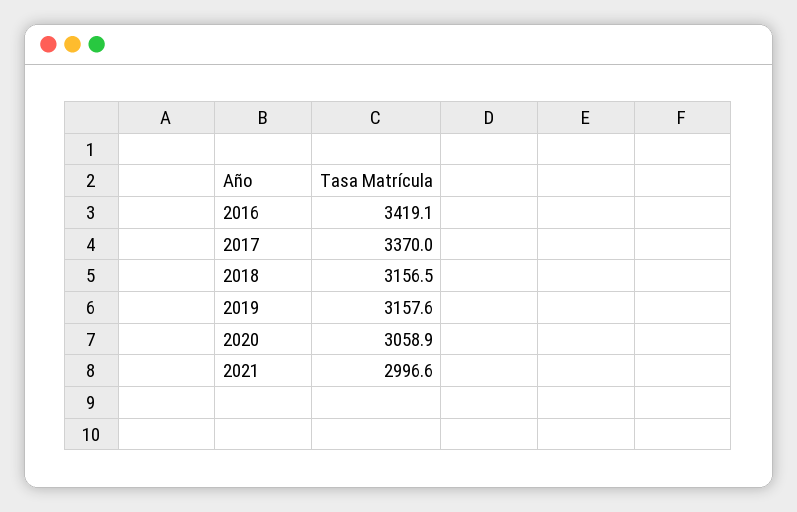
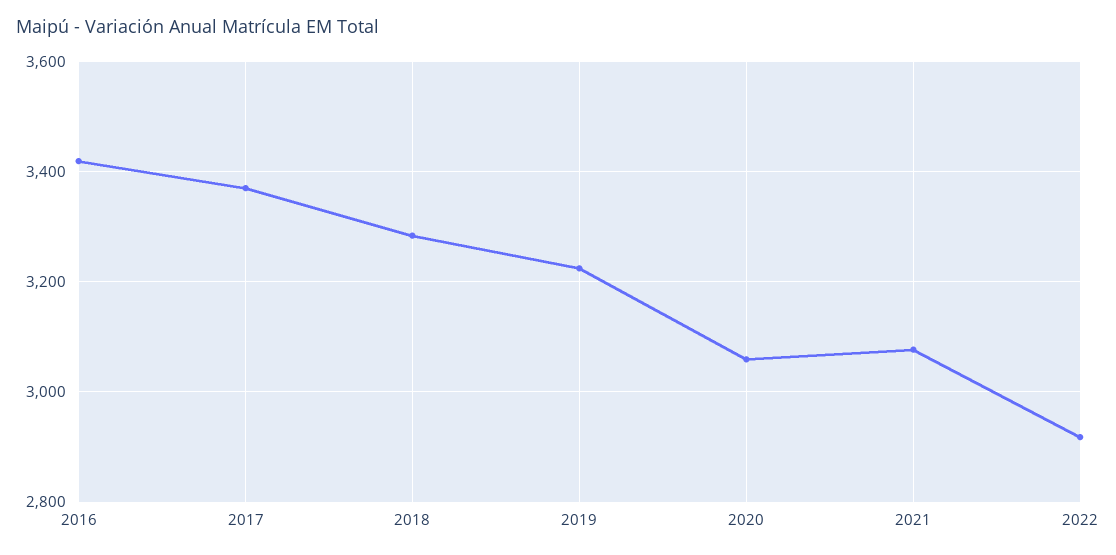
2018: 3156.5 -> 3280
2019: 3157.6 -> 3220
2021: 2996.6 -> 3080
2022: none -> 2920

